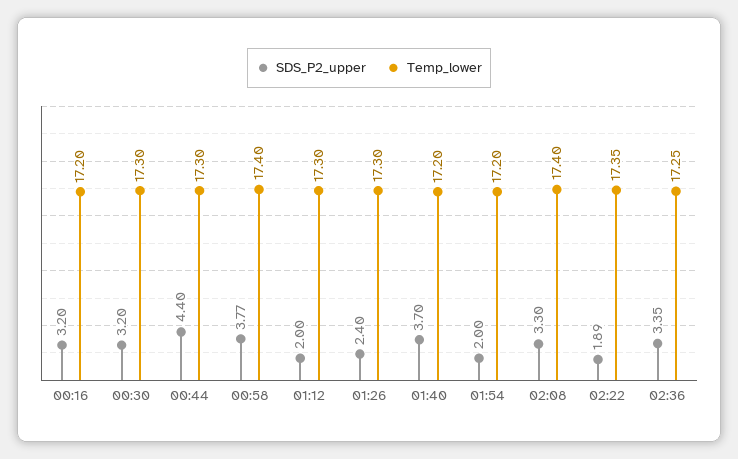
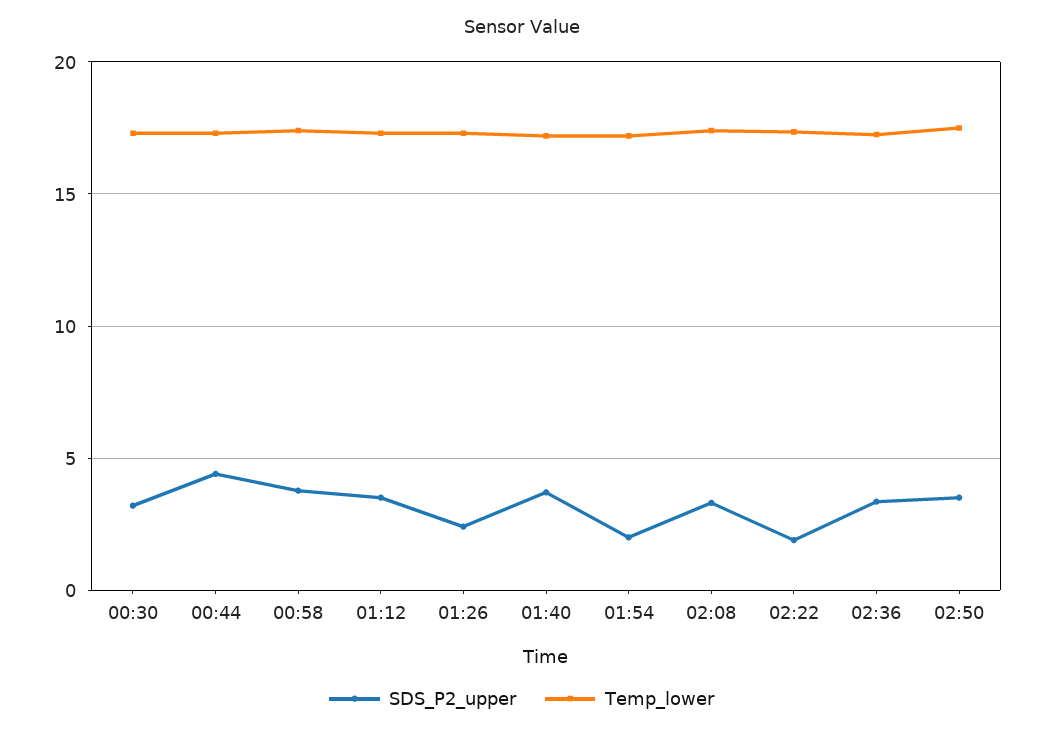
SDS_P2_upper, 00:16: 3.2 -> none
Temp_lower, 00:16: 17.2 -> none
SDS_P2_upper, 01:12: 2 -> 3.5
SDS_P2_upper, 02:50: none -> 3.5
Temp_lower, 02:50: none -> 17.5

